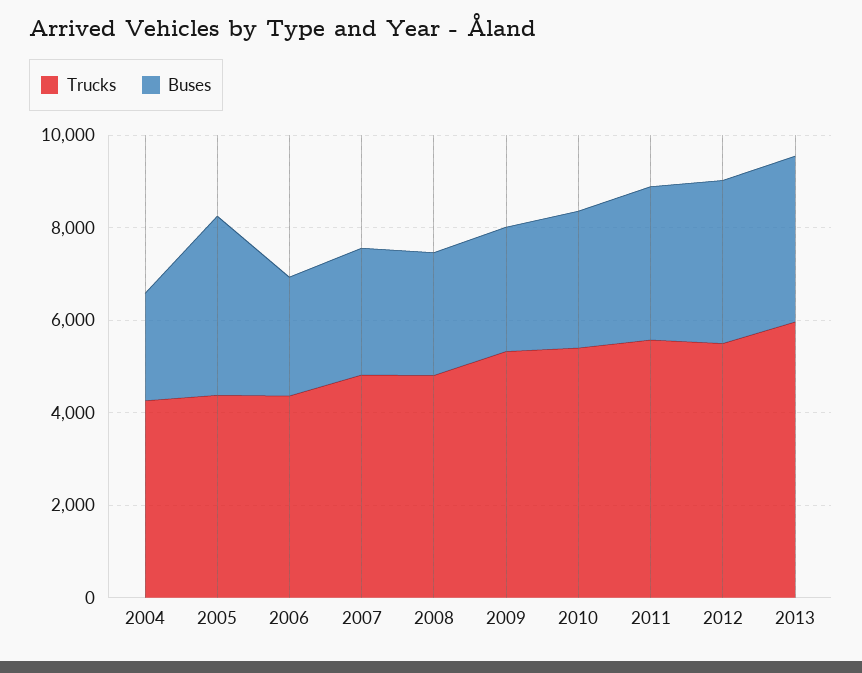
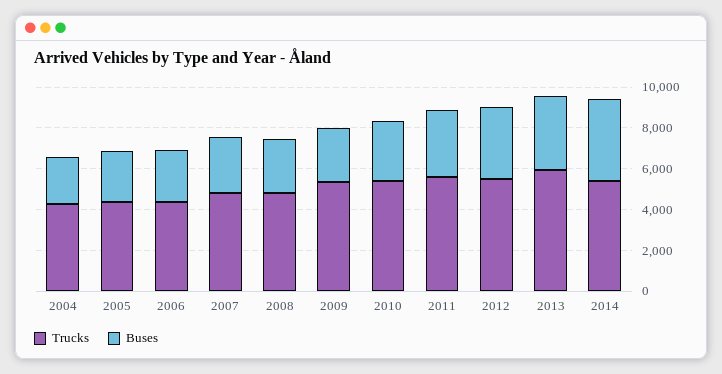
Buses, 2005: 4000 -> 2500
Trucks, 2014: none -> 5500
Buses, 2014: none -> 4000

